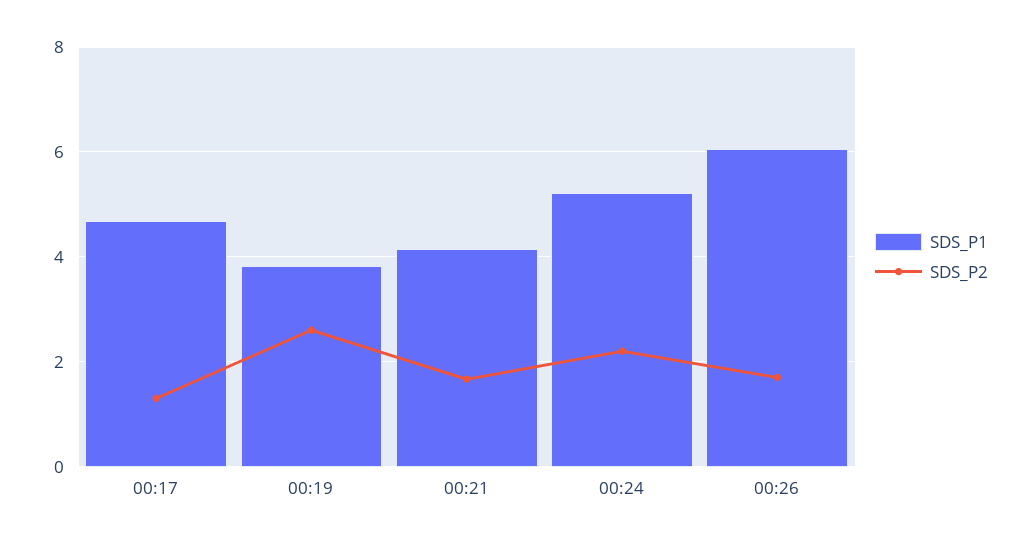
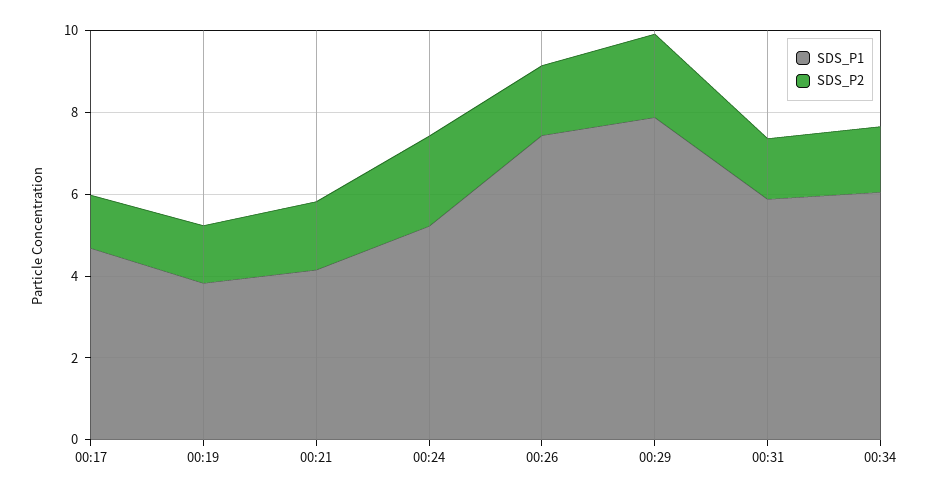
SDS_P2, 00:19: 2.6 -> 1.5
SDS_P1, 00:26: 6 -> 7.5
SDS_P1, 00:29: none -> 8
SDS_P2, 00:29: none -> 2
SDS_P1, 00:31: none -> 6
SDS_P2, 00:31: none -> 1.5
SDS_P1, 00:34: none -> 6
SDS_P2, 00:34: none -> 1.5

